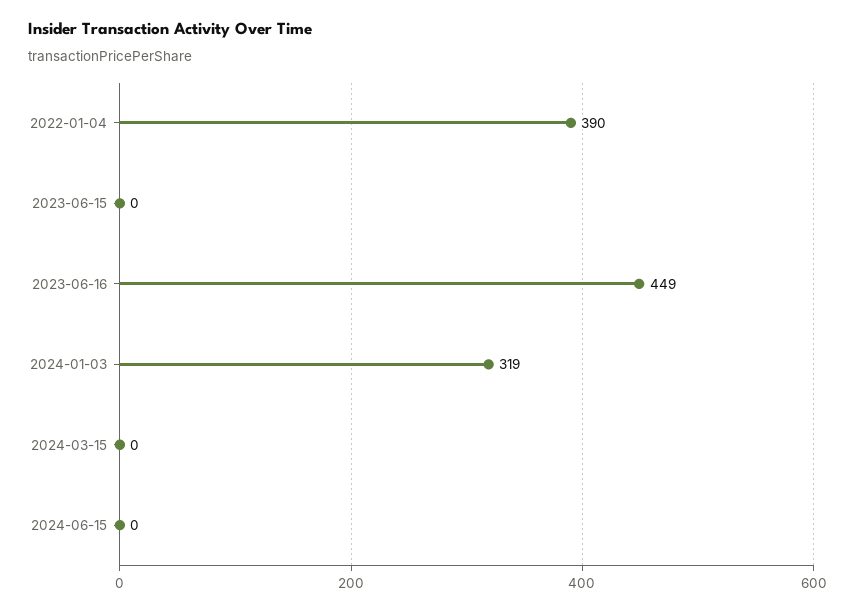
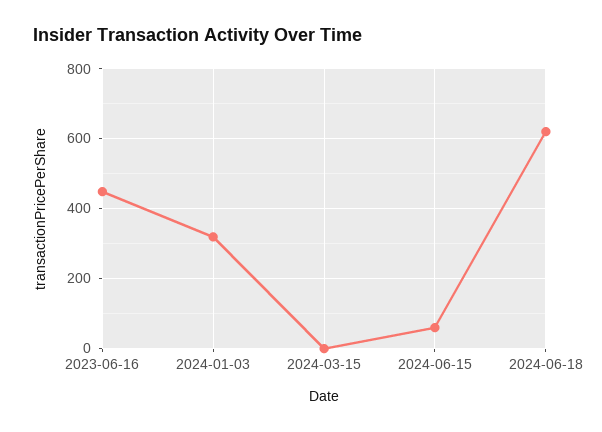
2022-01-04: 390 -> none
2023-06-15: 0 -> none
2024-06-15: 0 -> 60
2024-06-18: none -> 620

